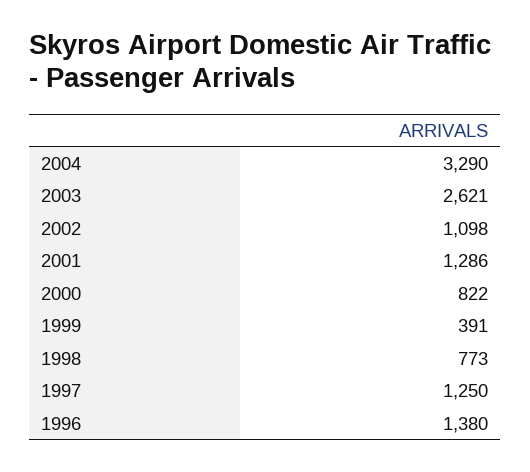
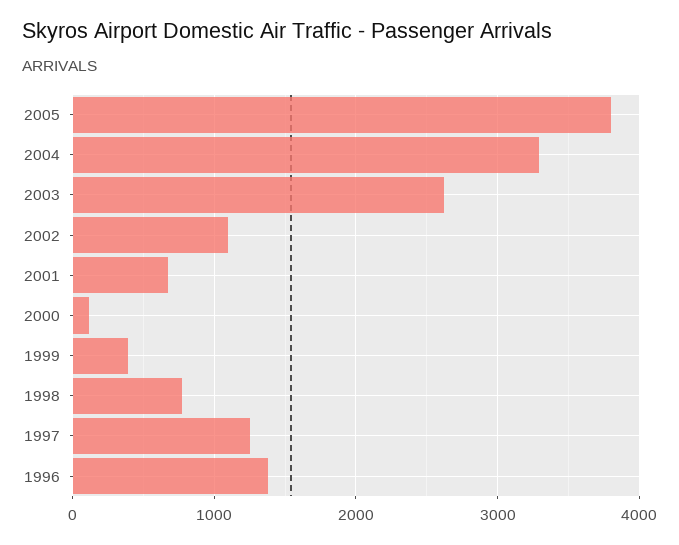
2001: 1286 -> 700
2000: 822 -> 100
2005: none -> 3800

